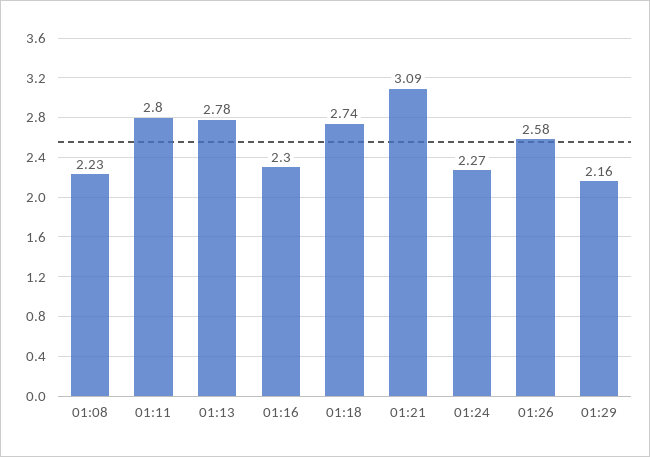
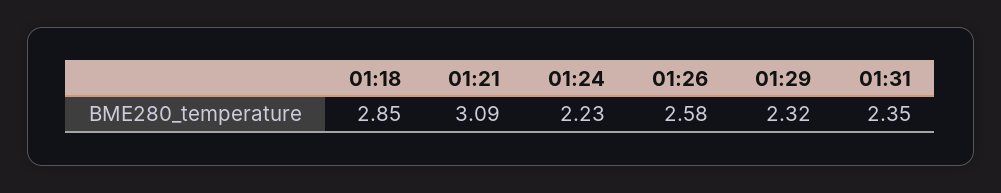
01:08: 2.23 -> none
01:11: 2.8 -> none
01:13: 2.78 -> none
01:16: 2.3 -> none
01:18: 2.74 -> 2.85
01:24: 2.27 -> 2.23
01:29: 2.16 -> 2.32
01:31: none -> 2.35

